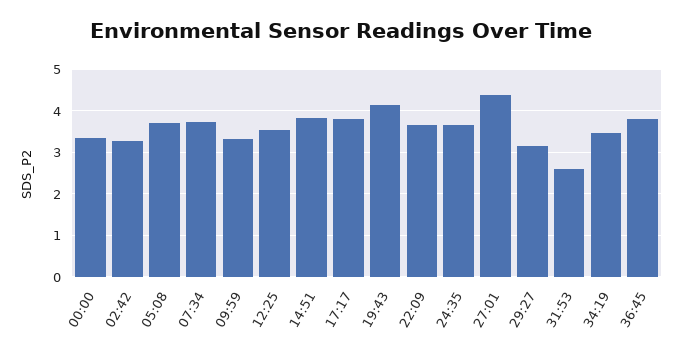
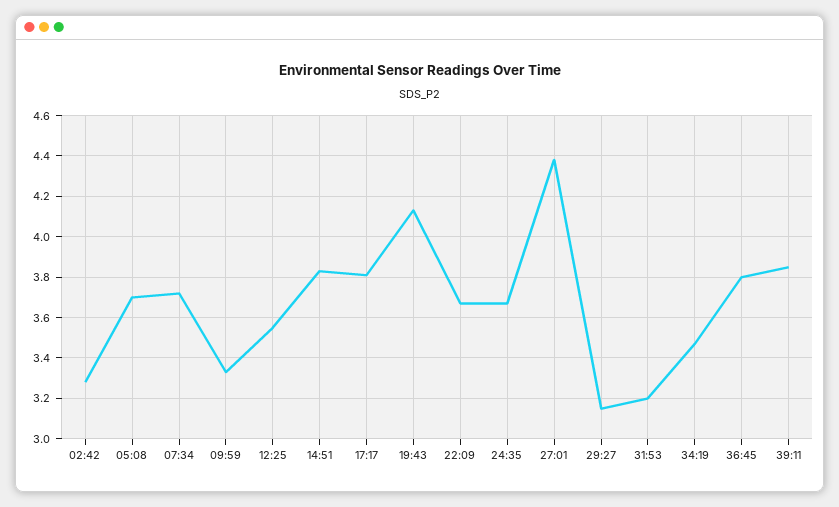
00:00: 3.4 -> none
31:53: 2.6 -> 3.2
39:11: none -> 3.85

